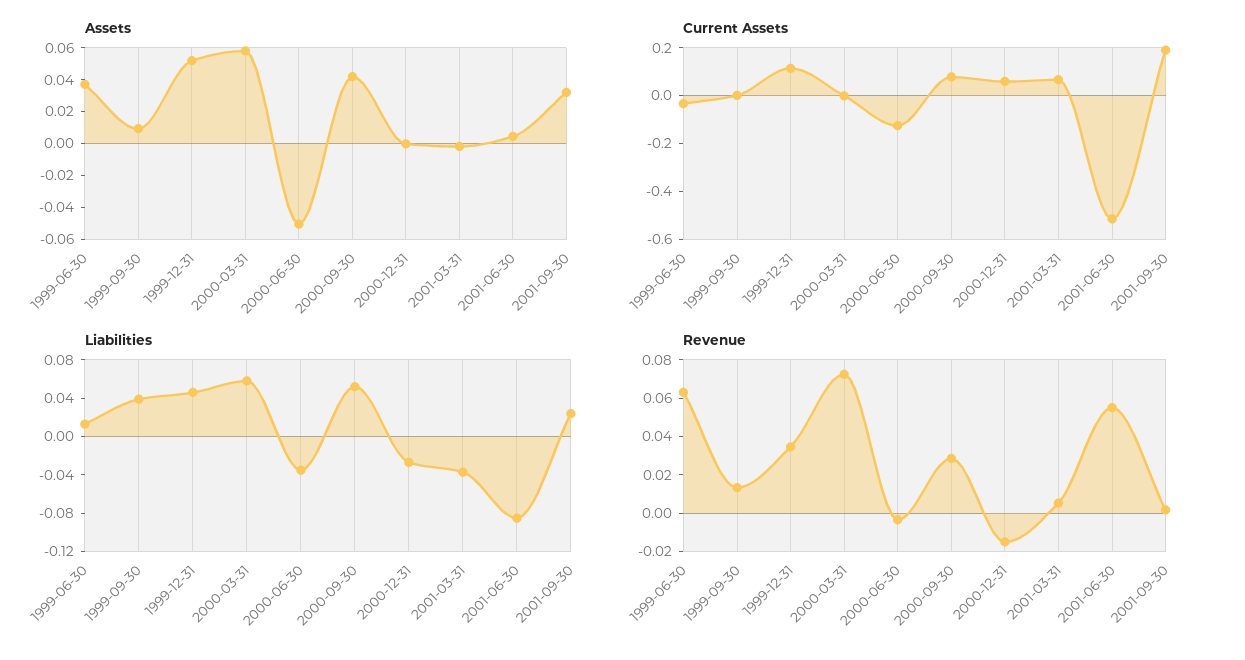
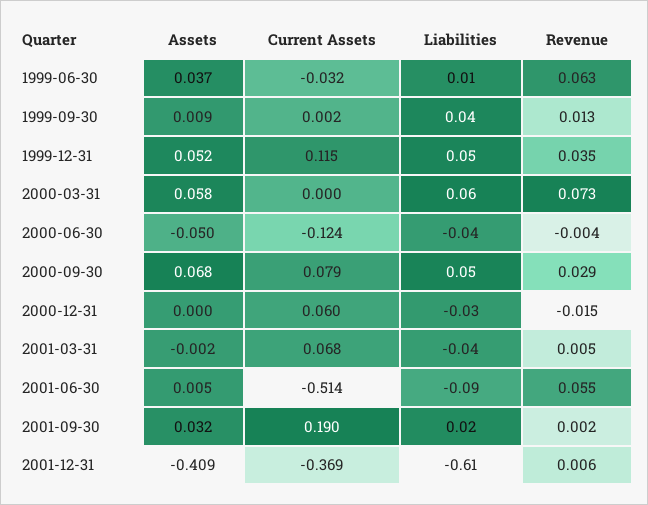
Assets, 2000-09-30: 0.04 -> 0.068
Assets, 2001-12-31: none -> -0.409
Current Assets, 2001-12-31: none -> -0.369
Liabilities, 2001-12-31: none -> -0.61
Revenue, 2001-12-31: none -> 0.006

